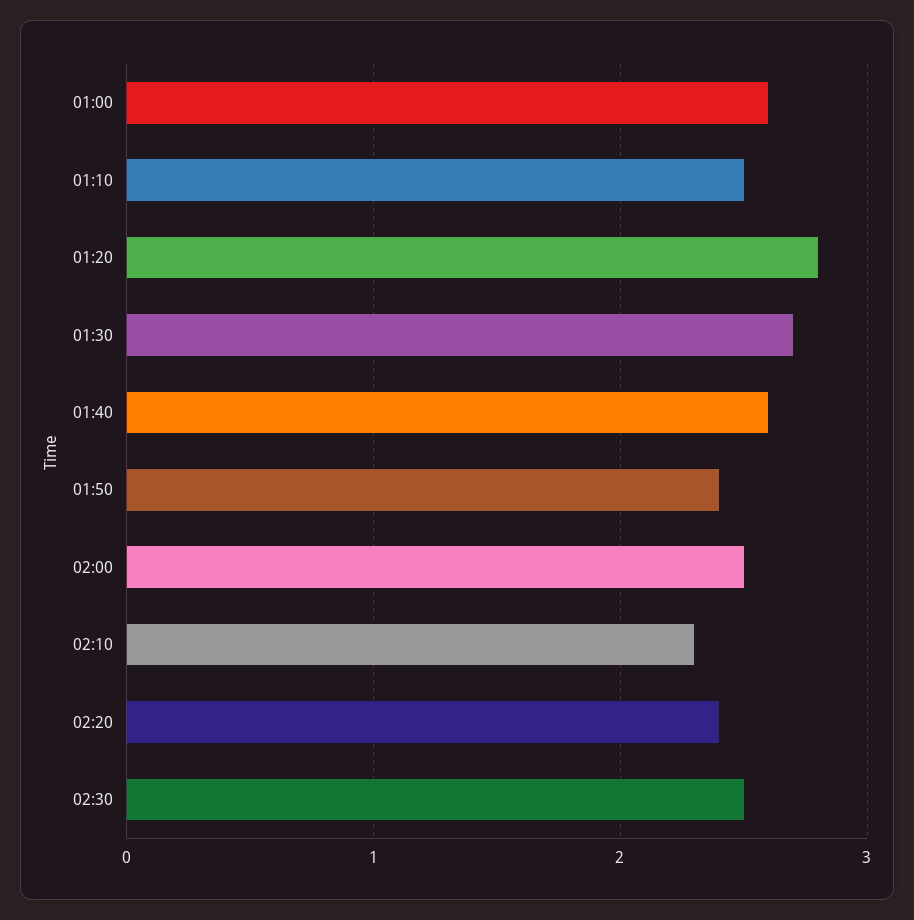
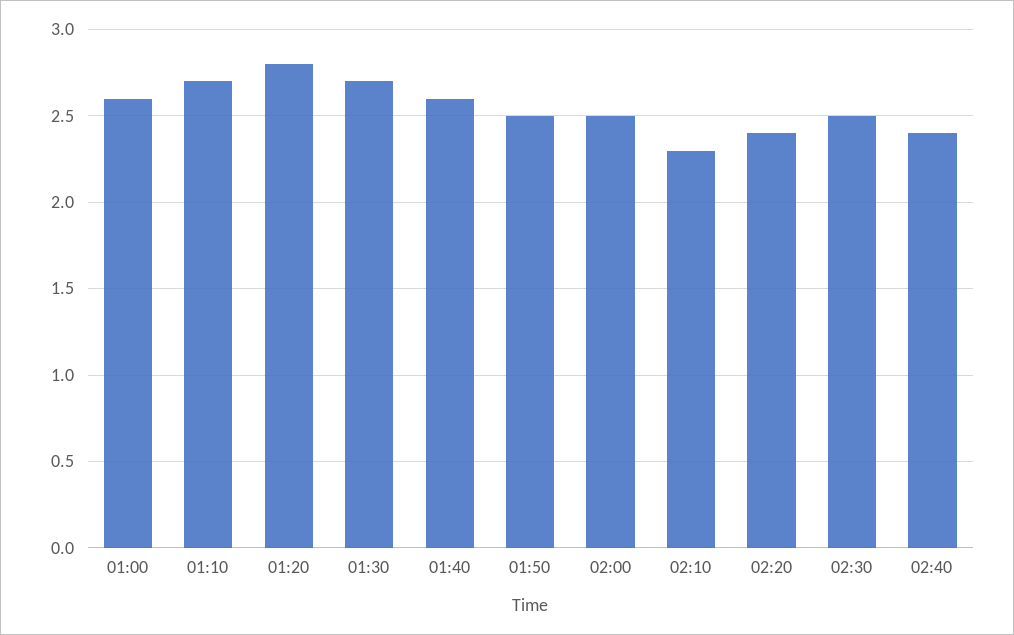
01:10: 2.5 -> 2.7
01:50: 2.4 -> 2.5
02:40: none -> 2.4

